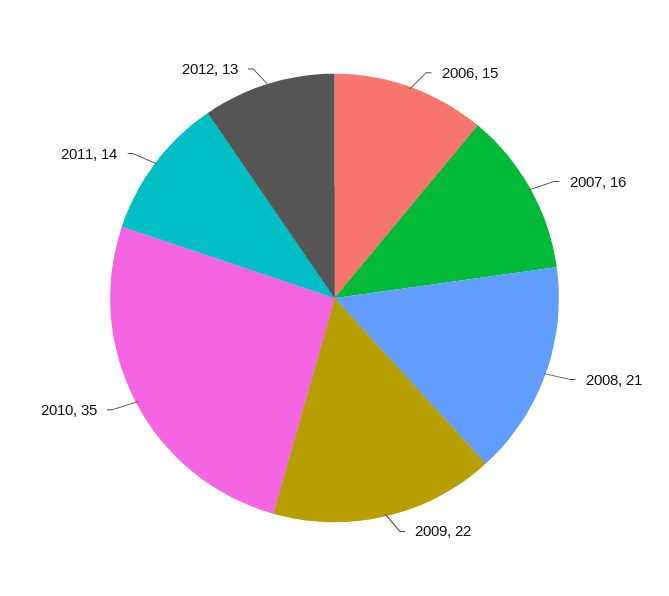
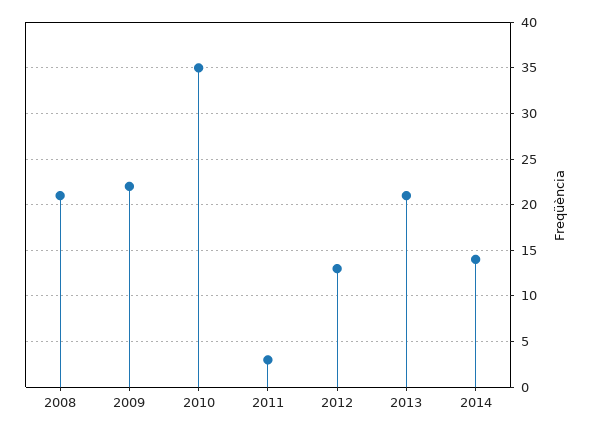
2006: 15 -> none
2007: 16 -> none
2011: 14 -> 3
2013: none -> 21
2014: none -> 14

